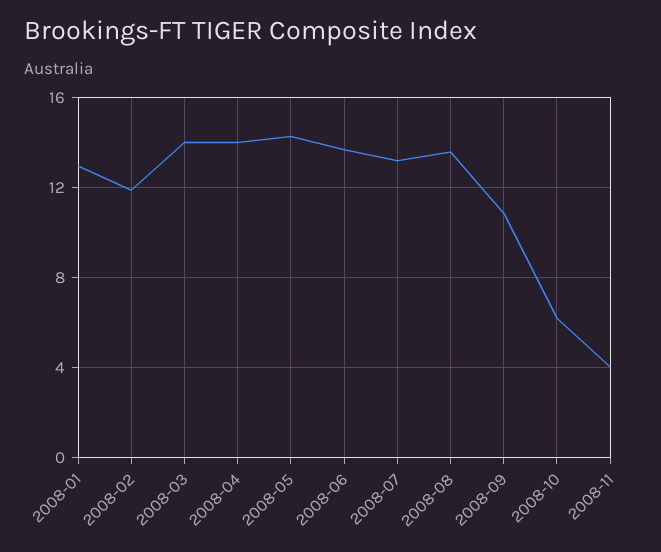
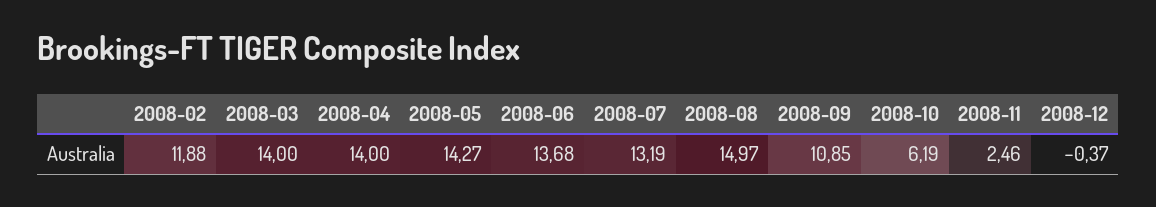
2008-01: 13 -> none
2008-08: 13.5 -> 14.97
2008-11: 4 -> 2.46
2008-12: none -> -0.37

